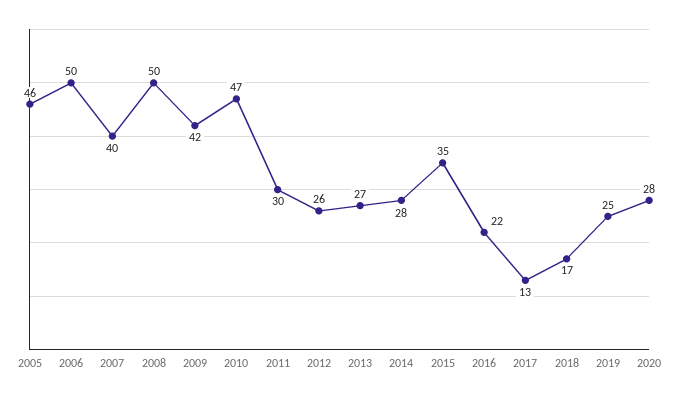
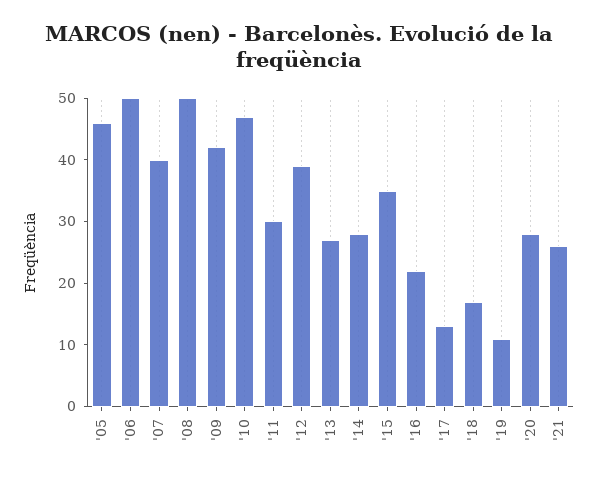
2012: 26 -> 40
2019: 25 -> 10
'21: none -> 25

